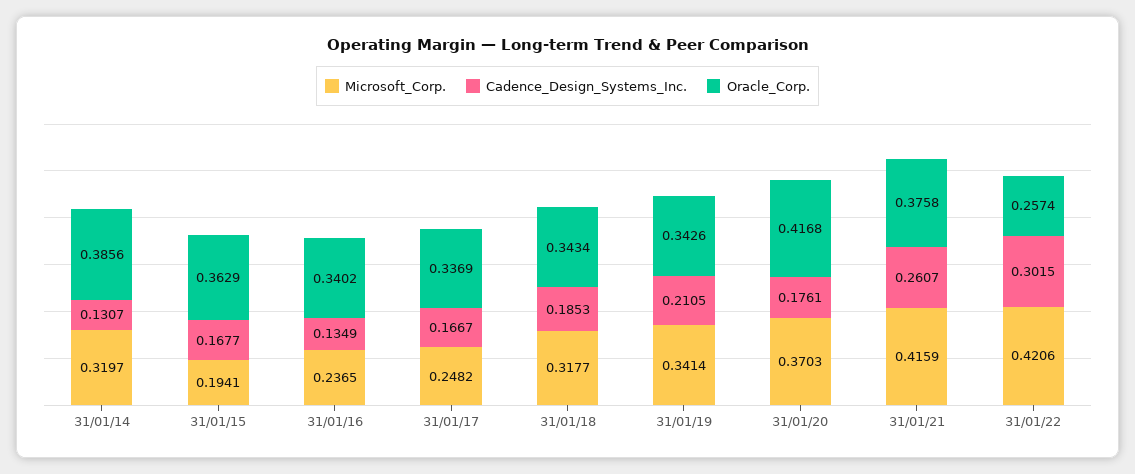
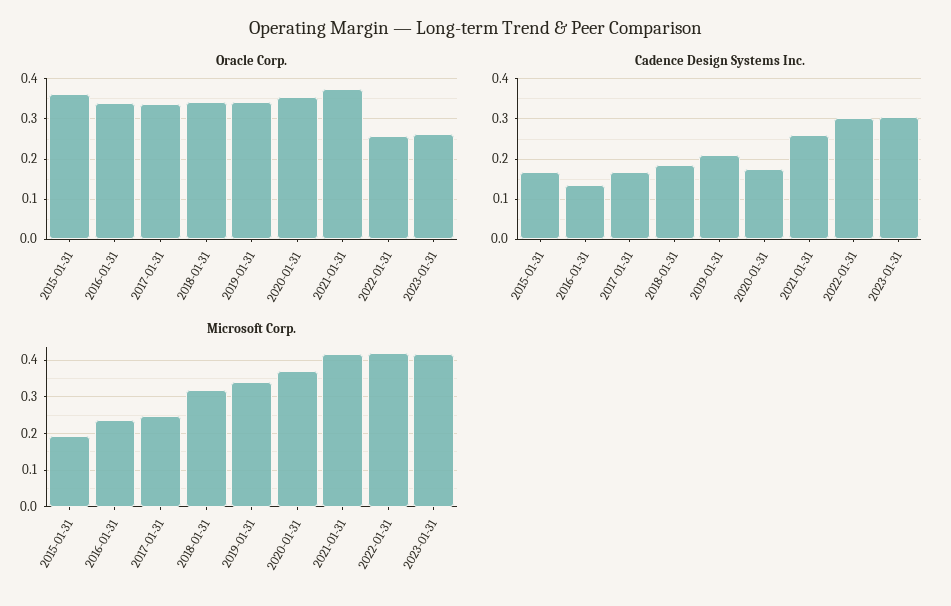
Microsoft_Corp., 31/01/14: 0.3197 -> none
Cadence_Design_Systems_Inc., 31/01/14: 0.1307 -> none
Oracle_Corp., 31/01/14: 0.3856 -> none
Oracle_Corp., 31/01/20: 0.4168 -> 0.36
Oracle_Corp., 2023-01-31: none -> 0.26
Cadence_Design_Systems_Inc., 2023-01-31: none -> 0.3
Microsoft_Corp., 2023-01-31: none -> 0.42

